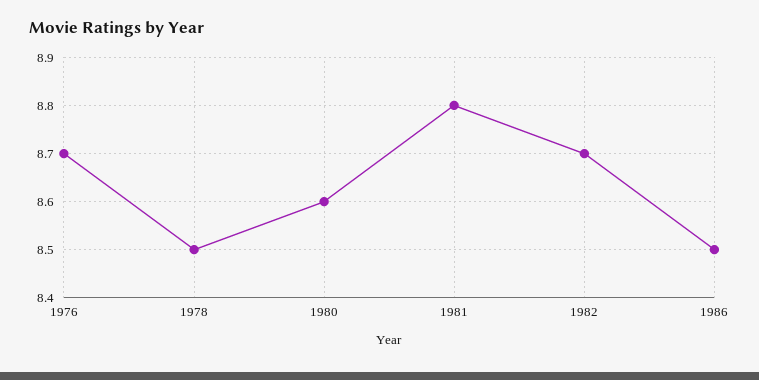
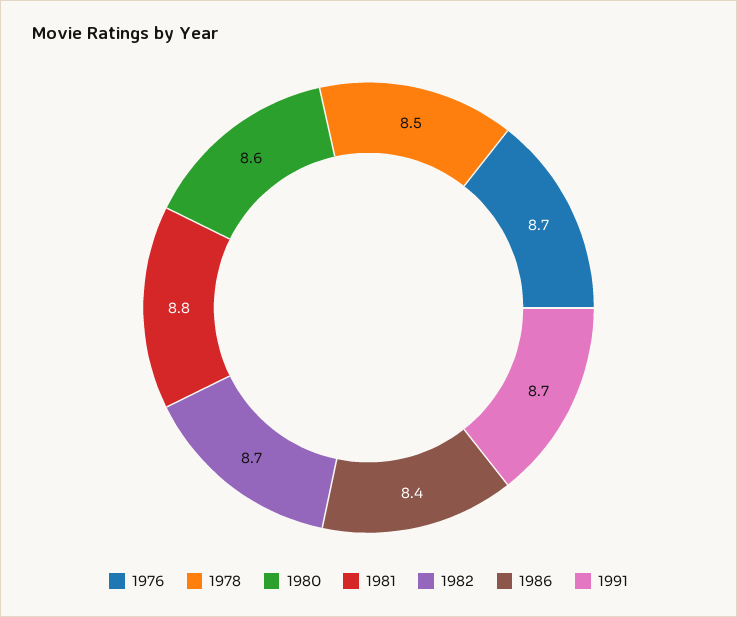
1986: 8.5 -> 8.4
1991: none -> 8.7

